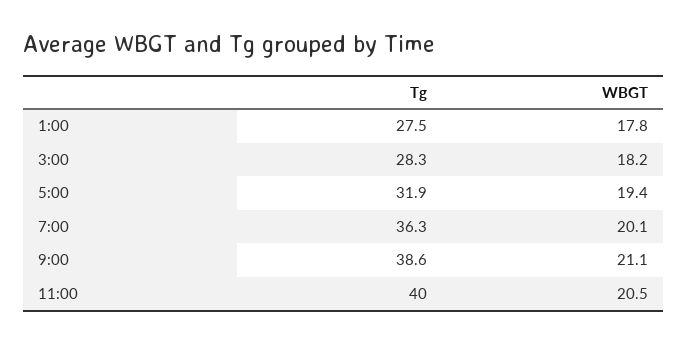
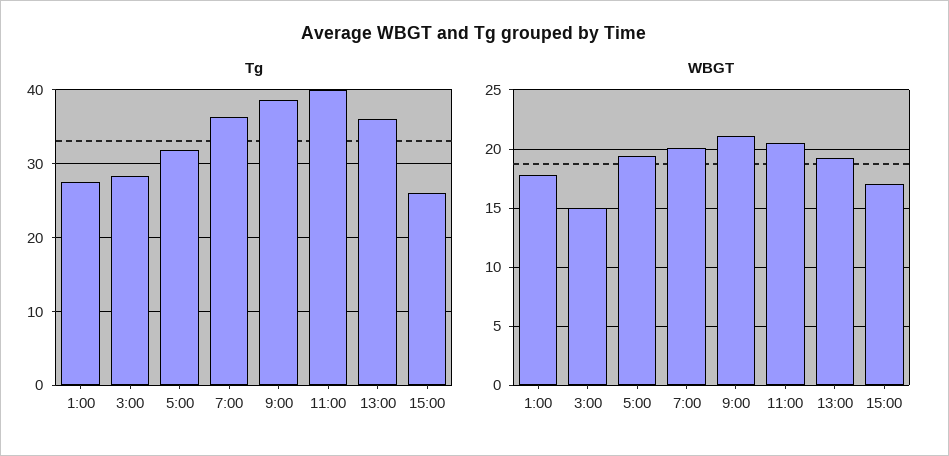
WBGT, 3:00: 18.2 -> 15
Tg, 13:00: none -> 36
Tg, 15:00: none -> 26
WBGT, 13:00: none -> 19
WBGT, 15:00: none -> 17

